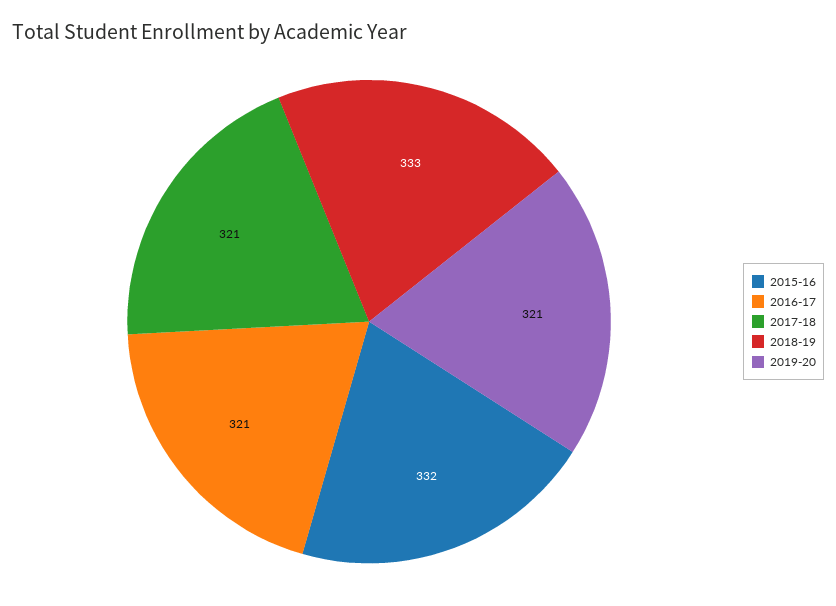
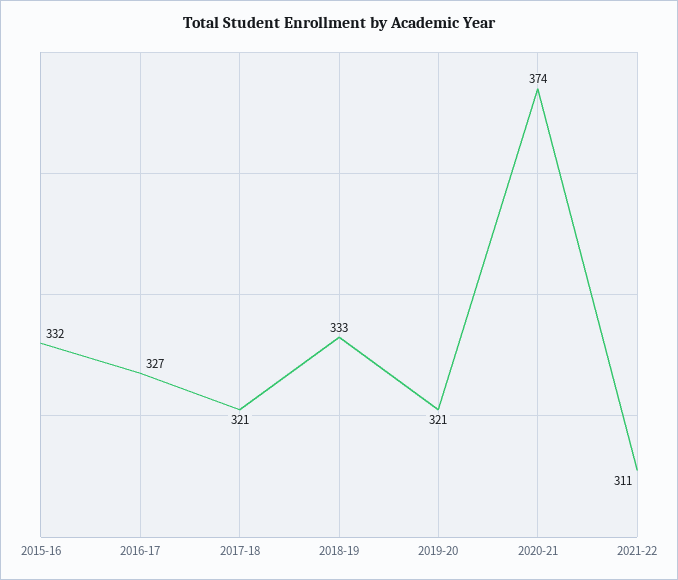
2016-17: 321 -> 327
2020-21: none -> 374
2021-22: none -> 311

